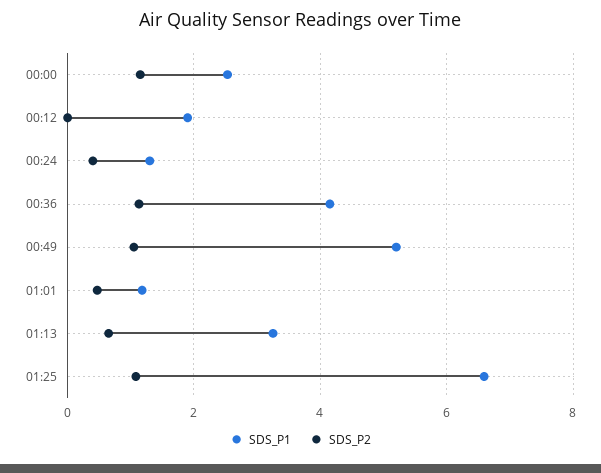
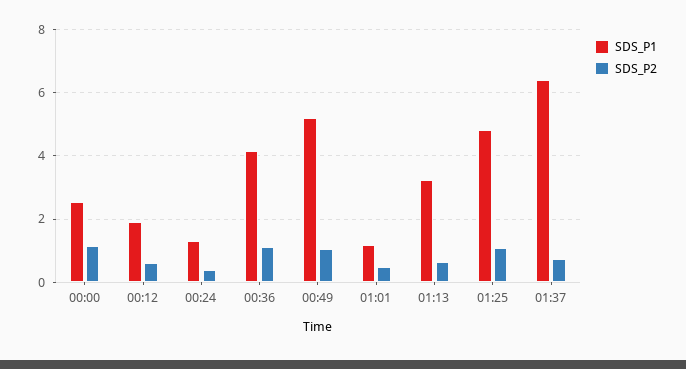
SDS_P2, 00:12: 0 -> 0.6
SDS_P1, 01:25: 6.6 -> 4.8
SDS_P1, 01:37: none -> 6.4
SDS_P2, 01:37: none -> 0.8

